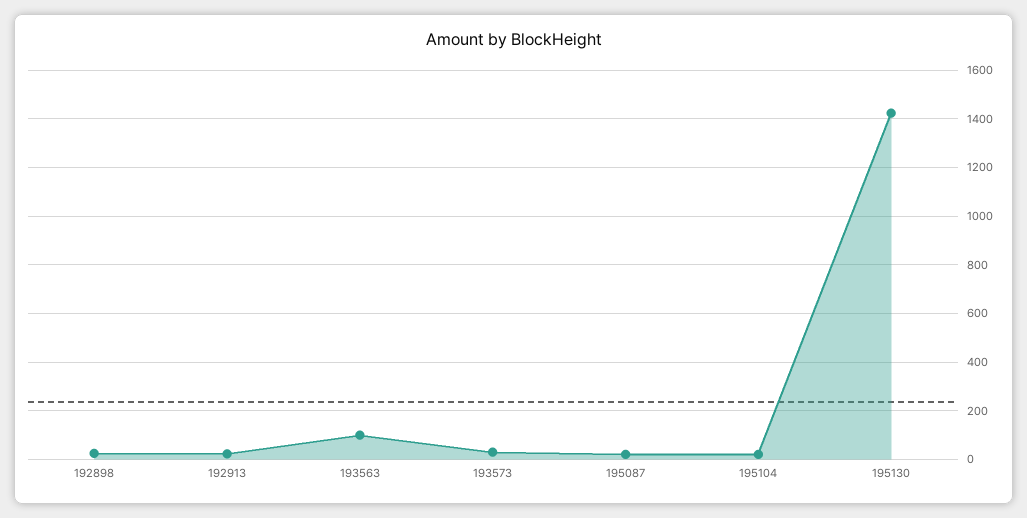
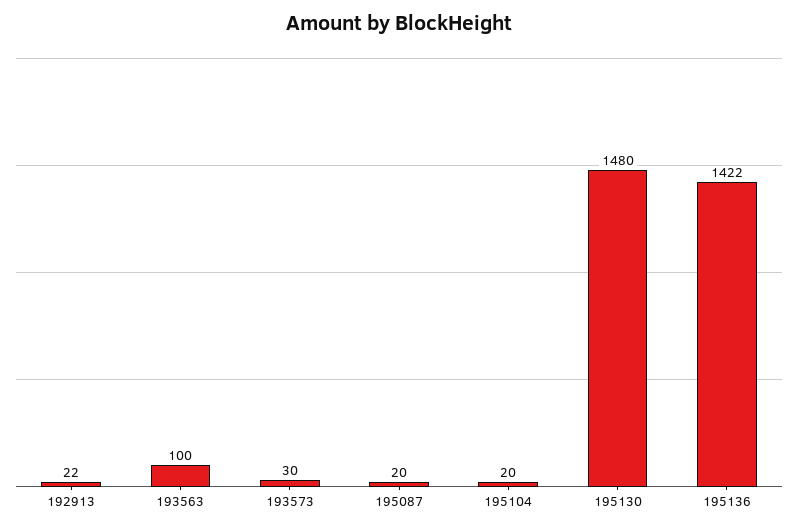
192898: 25 -> none
195130: 1425 -> 1480
195136: none -> 1422

